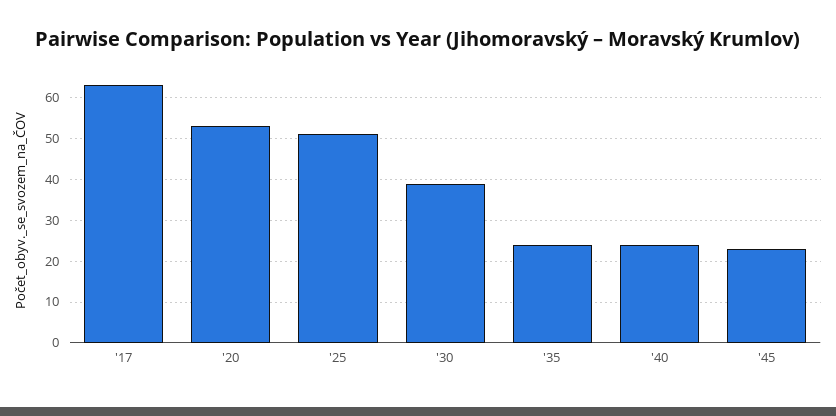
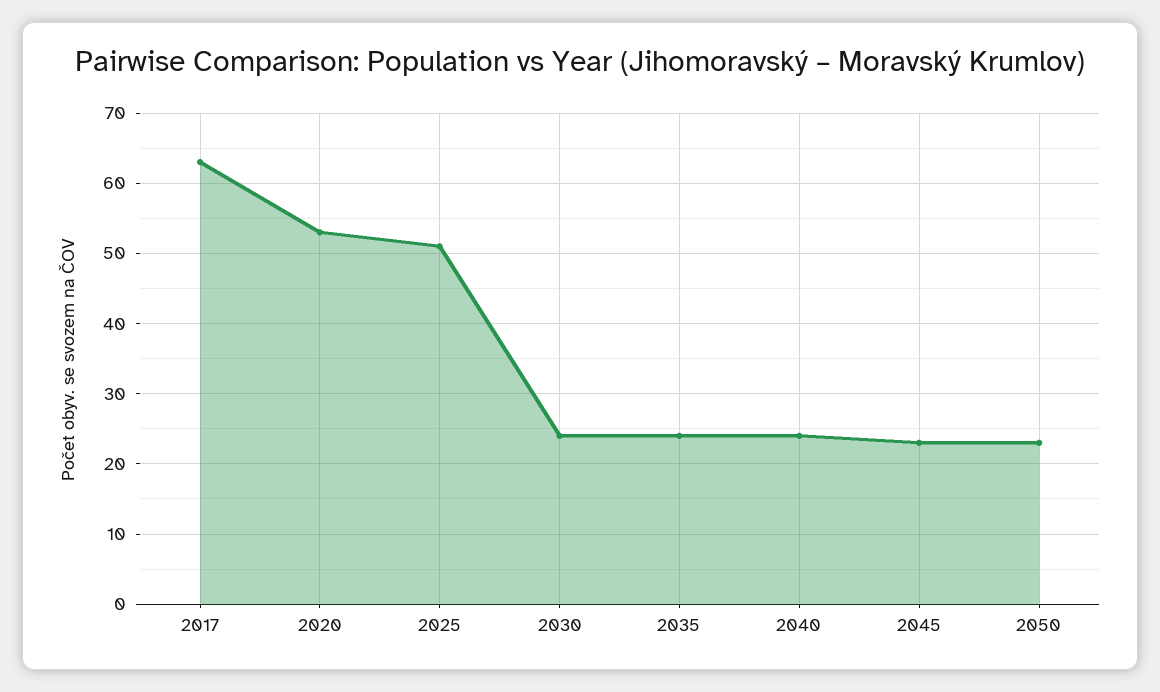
'30: 40 -> 24
2050: none -> 23

